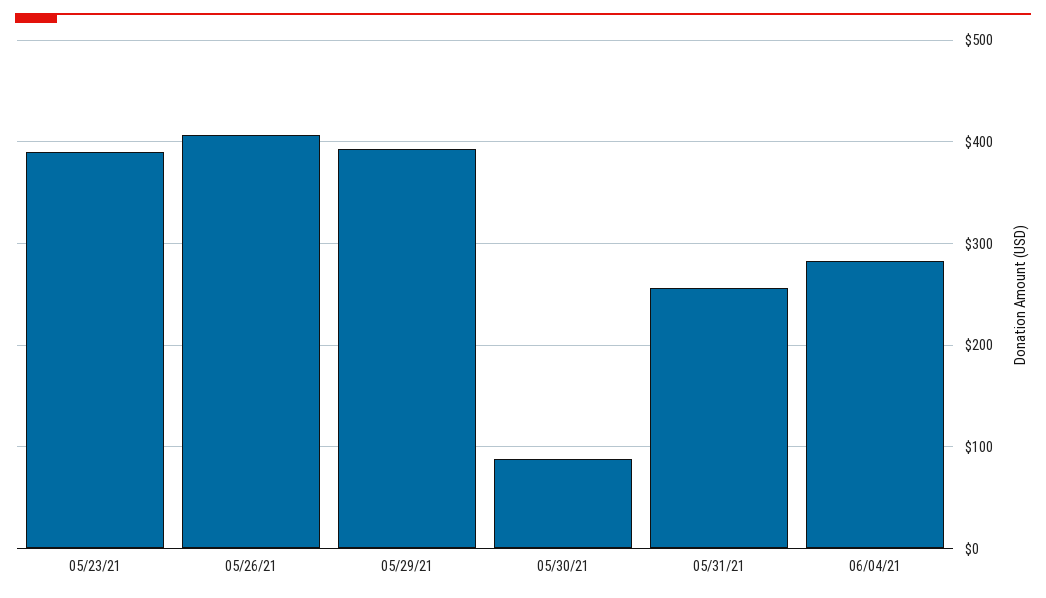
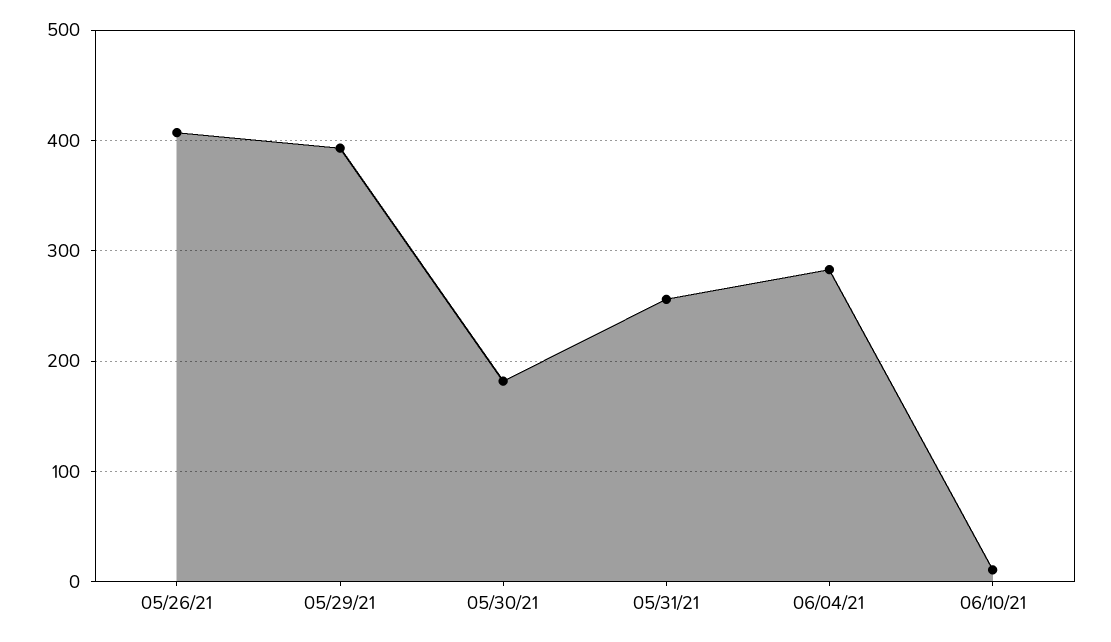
05/23/21: 390 -> none
05/30/21: 90 -> 180
06/10/21: none -> 10

